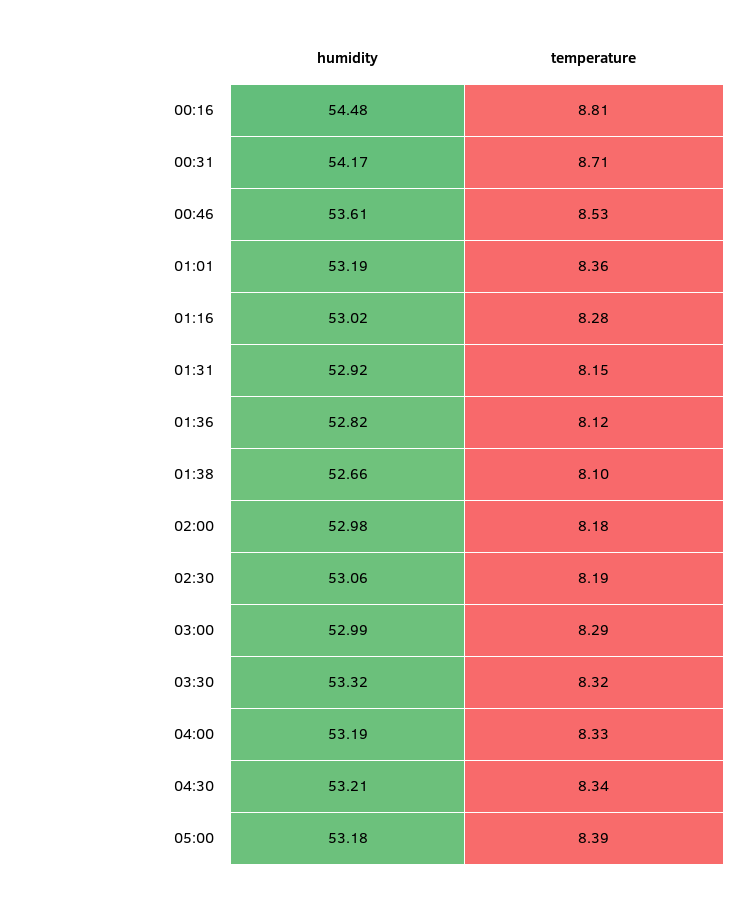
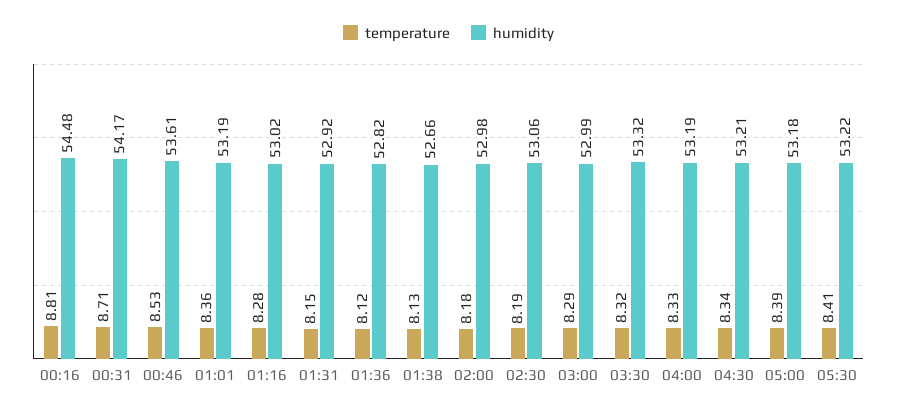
temperature, 01:38: 8.1 -> 8.13
temperature, 05:30: none -> 8.41
humidity, 05:30: none -> 53.22

